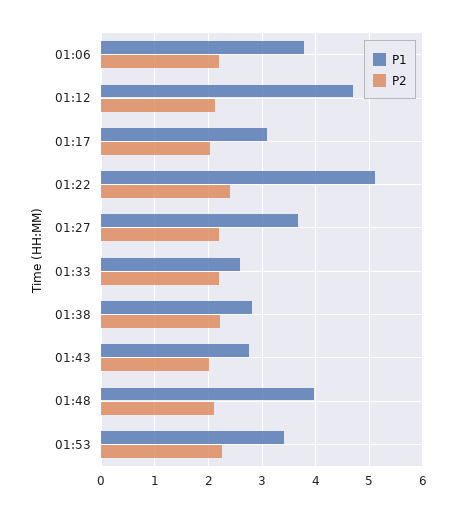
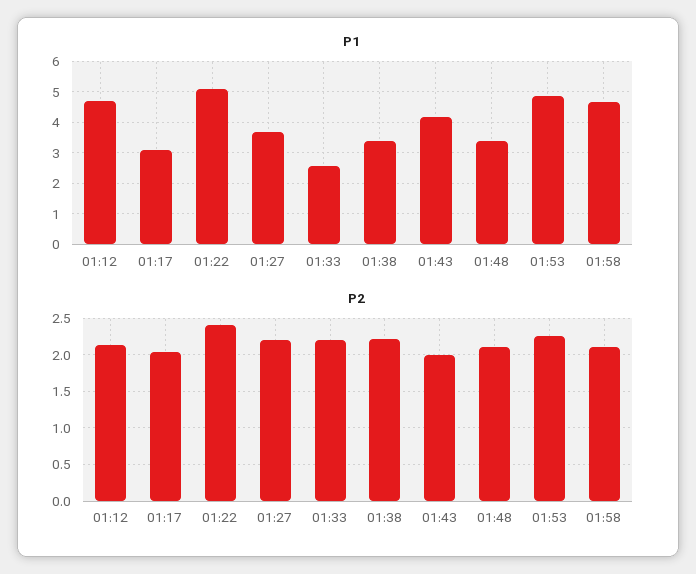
P1, 01:06: 3.8 -> none
P2, 01:06: 2.2 -> none
P1, 01:38: 2.8 -> 3.4
P1, 01:43: 2.8 -> 4.2
P1, 01:48: 4 -> 3.4
P1, 01:53: 3.4 -> 4.8
P1, 01:58: none -> 4.6
P2, 01:58: none -> 2.1

